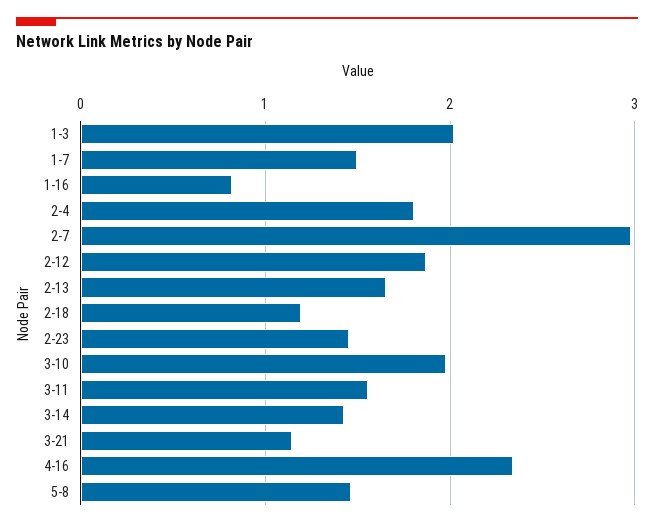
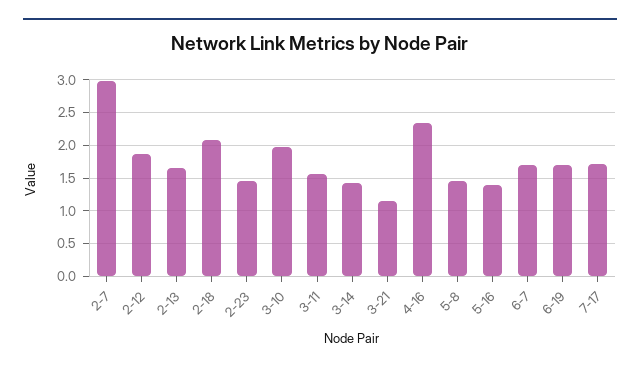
1-3: 2 -> none
1-7: 1.5 -> none
1-16: 0.8 -> none
2-4: 1.8 -> none
2-18: 1.2 -> 2.1
5-16: none -> 1.4
6-7: none -> 1.7
6-19: none -> 1.7
7-17: none -> 1.7

